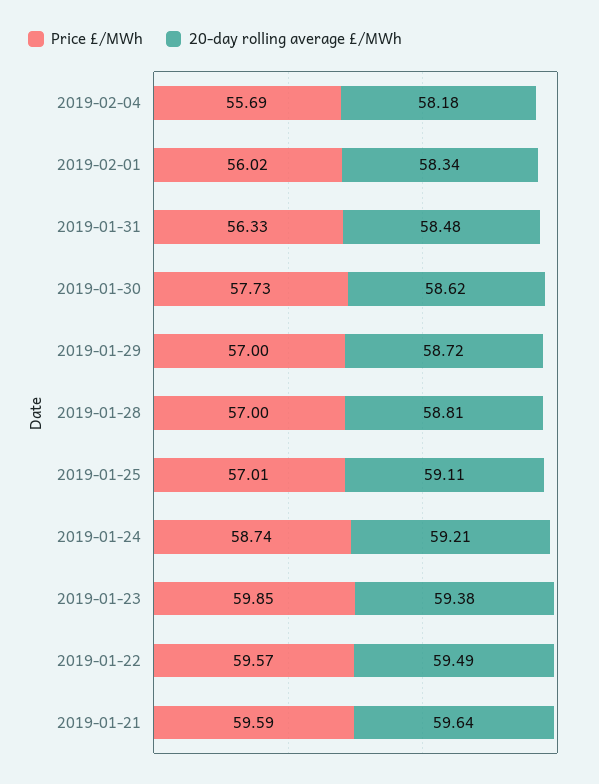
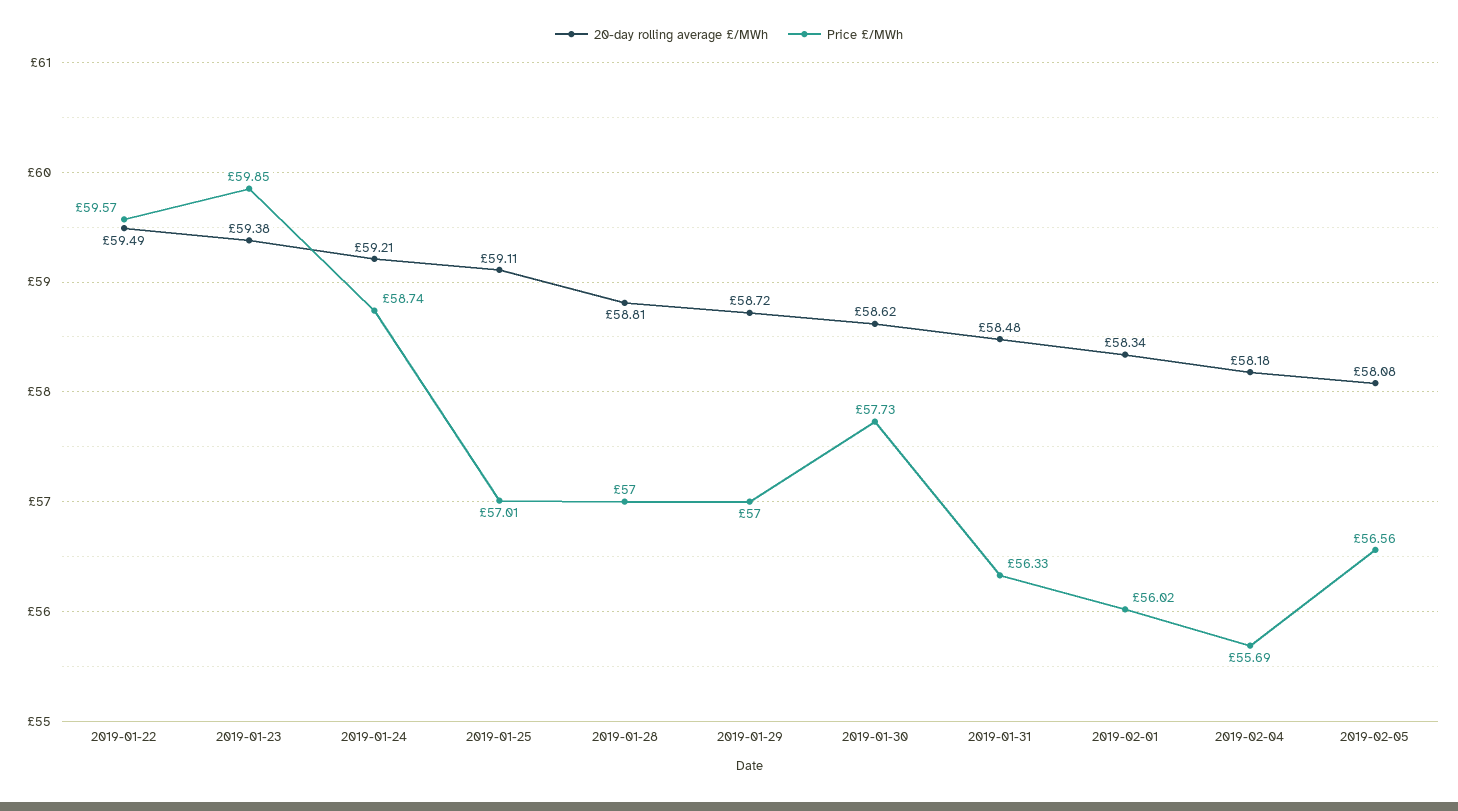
Price £/MWh, 2019-01-21: 59.59 -> none
20-day rolling average £/MWh, 2019-01-21: 59.64 -> none
20-day rolling average £/MWh, 2019-02-05: none -> 58.08
Price £/MWh, 2019-02-05: none -> 56.56

